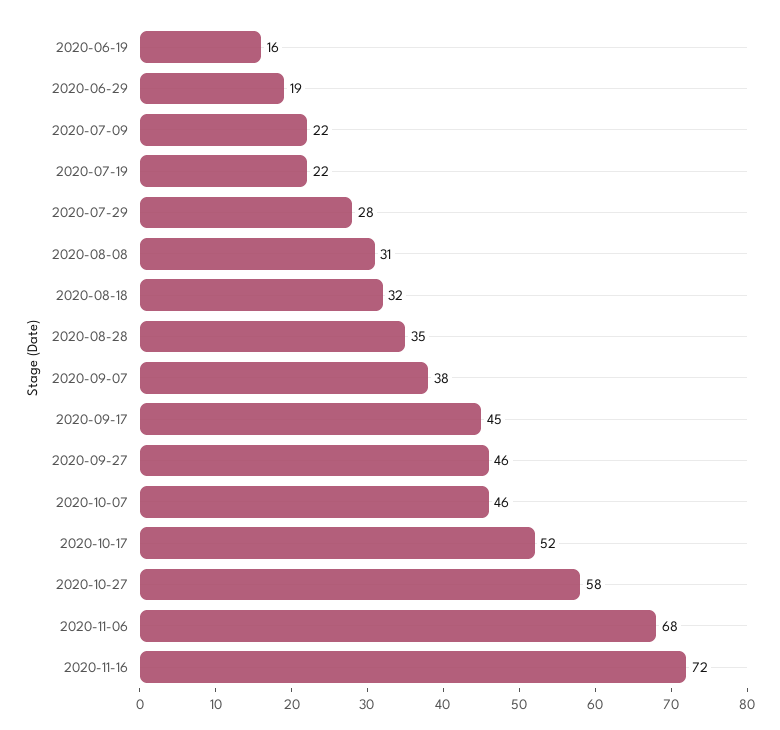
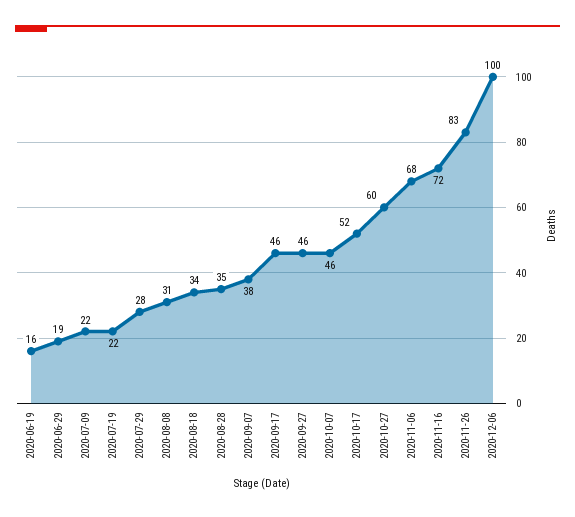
2020-08-18: 32 -> 34
2020-09-17: 45 -> 46
2020-10-27: 58 -> 60
2020-11-26: none -> 83
2020-12-06: none -> 100

